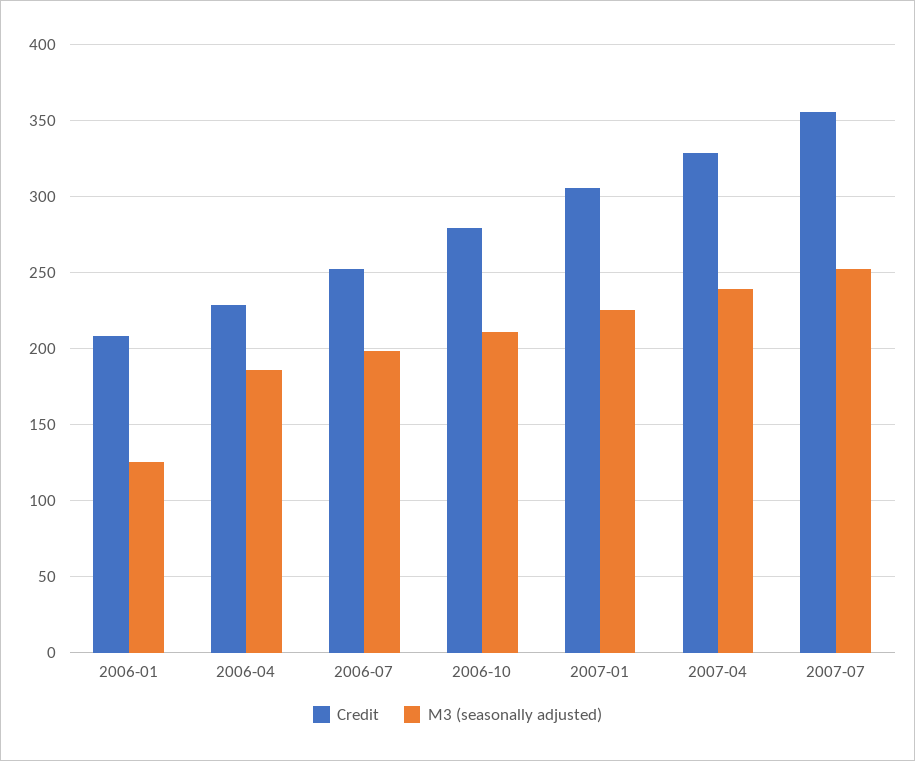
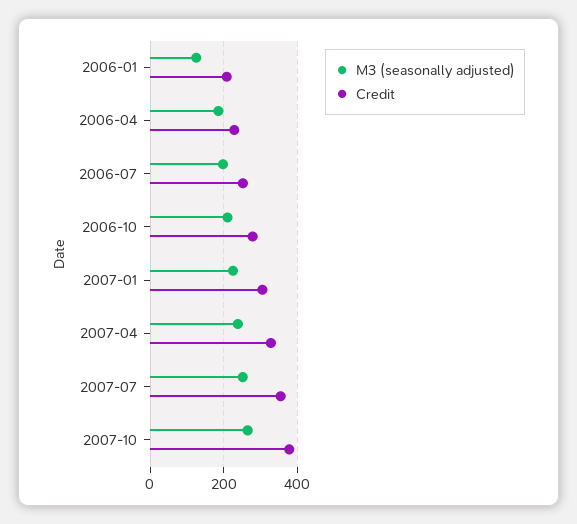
M3 (seasonally adjusted), 2007-10: none -> 260
Credit, 2007-10: none -> 380

